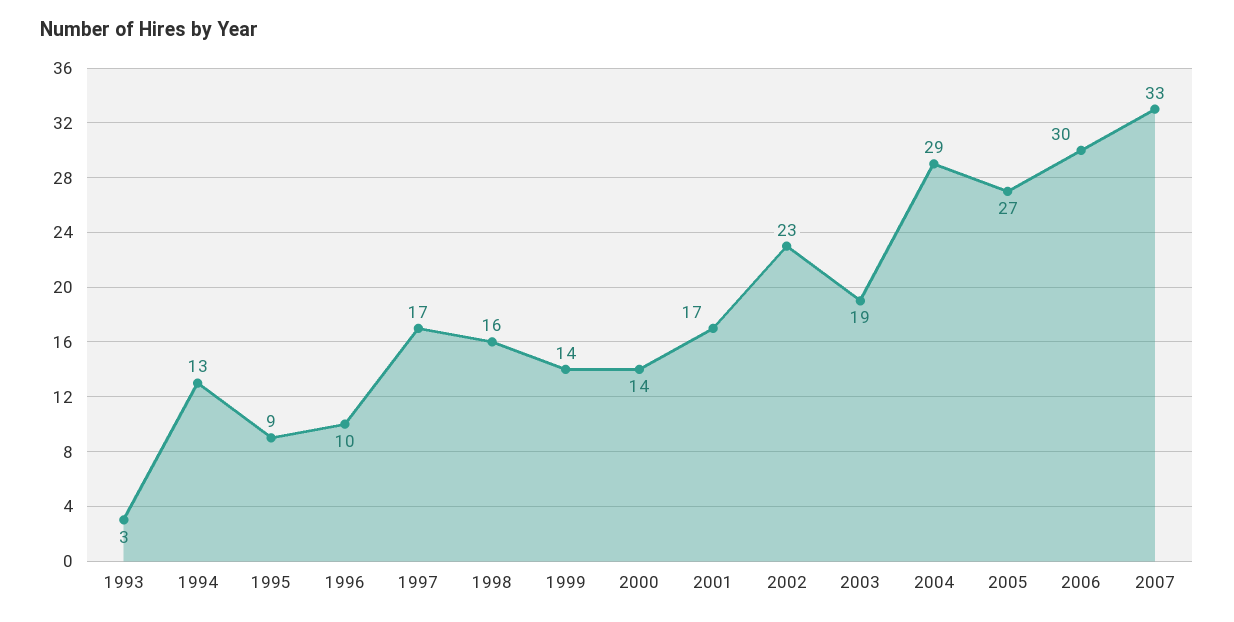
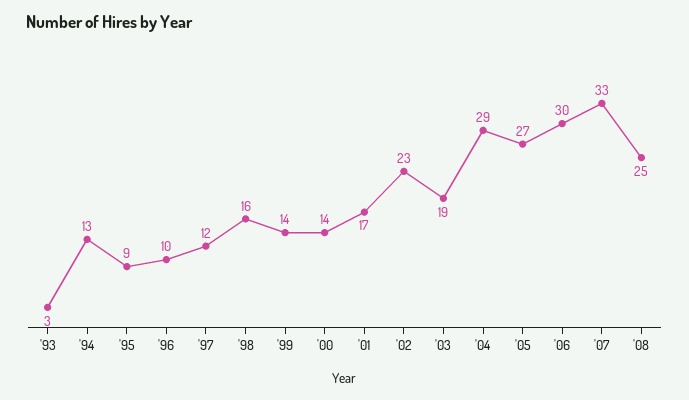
1997: 17 -> 12
'08: none -> 25

